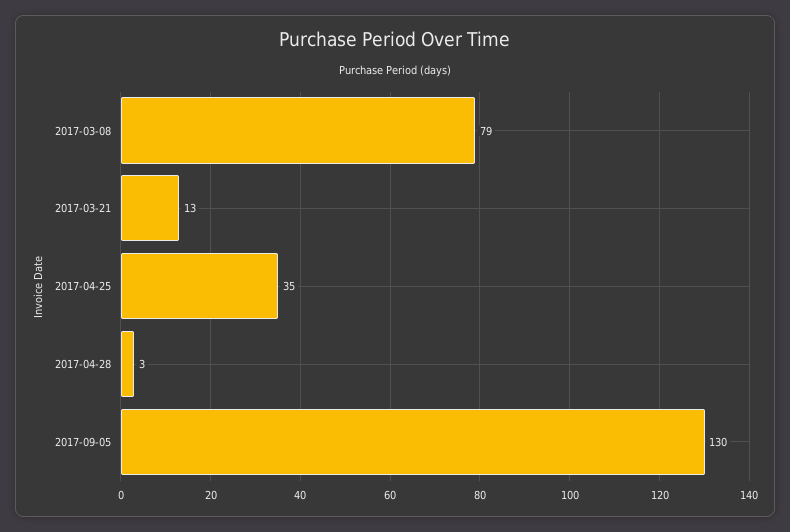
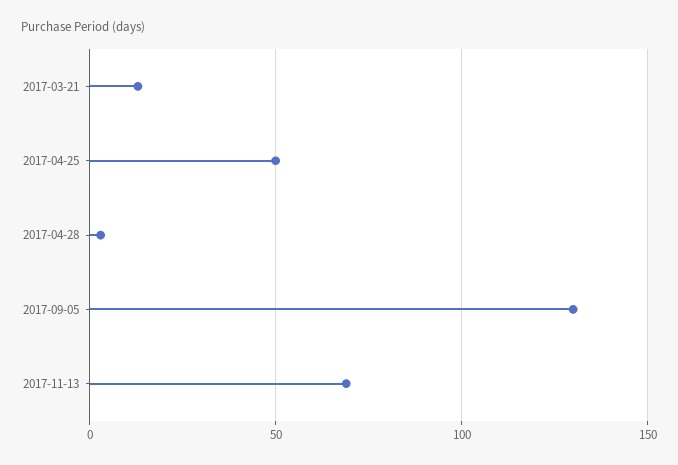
2017-03-08: 79 -> none
2017-04-25: 35 -> 50
2017-11-13: none -> 70

